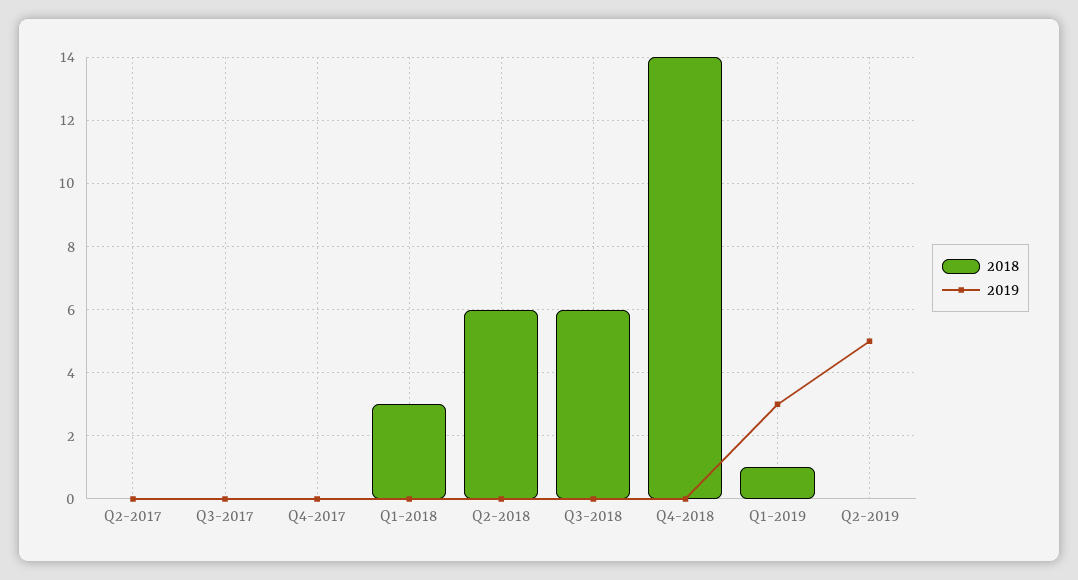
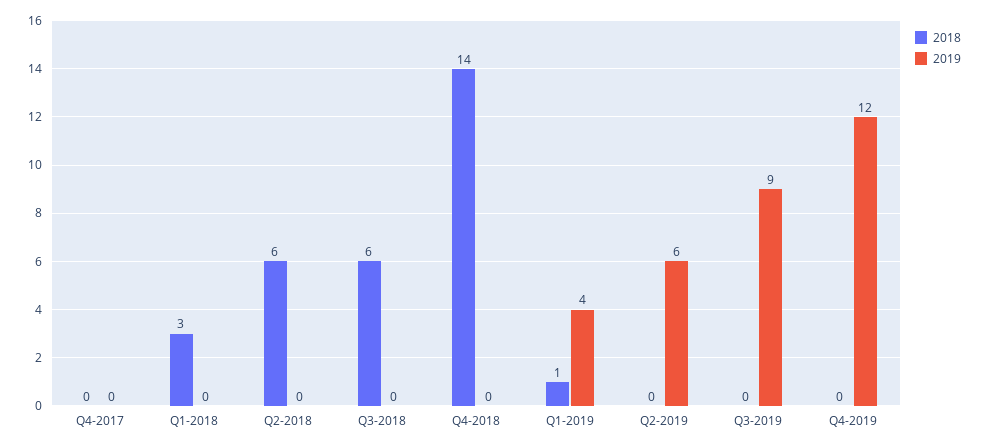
2018, Q2-2017: 0 -> none
2019, Q2-2017: 0 -> none
2018, Q3-2017: 0 -> none
2019, Q3-2017: 0 -> none
2019, Q1-2019: 3 -> 4
2019, Q2-2019: 5 -> 6
2018, Q3-2019: none -> 0
2019, Q3-2019: none -> 9
2018, Q4-2019: none -> 0
2019, Q4-2019: none -> 12

